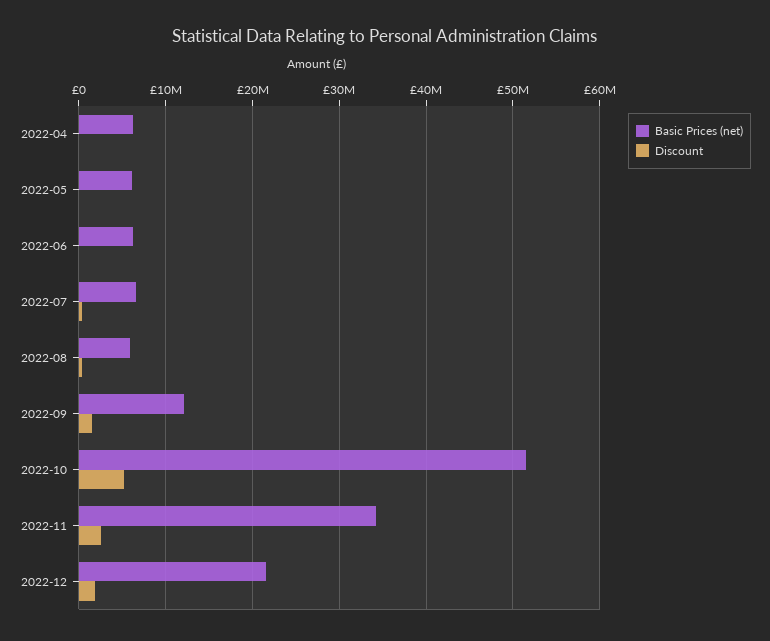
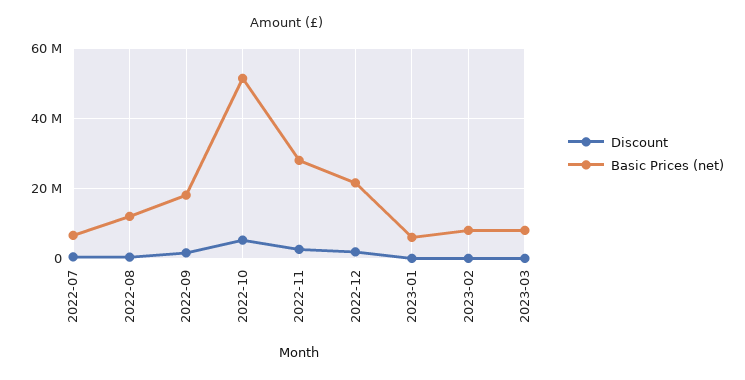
Basic Prices (net), 2022-04: 6000000 -> none
Discount, 2022-04: 0 -> none
Basic Prices (net), 2022-05: 6000000 -> none
Discount, 2022-05: 0 -> none
Basic Prices (net), 2022-06: 6000000 -> none
Discount, 2022-06: 0 -> none
Basic Prices (net), 2022-08: 6000000 -> 12000000
Basic Prices (net), 2022-09: 12000000 -> 18000000
Basic Prices (net), 2022-11: 34000000 -> 28000000
Discount, 2023-01: none -> 0
Basic Prices (net), 2023-01: none -> 6000000
Discount, 2023-02: none -> 0
Basic Prices (net), 2023-02: none -> 8000000
Discount, 2023-03: none -> 0
Basic Prices (net), 2023-03: none -> 8000000

